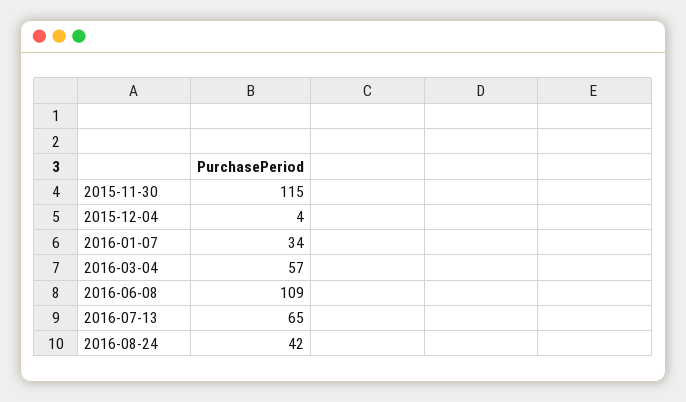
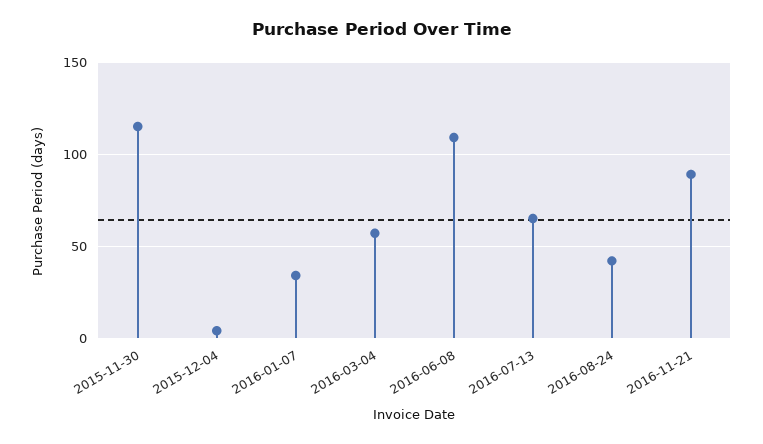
2016-11-21: none -> 90

